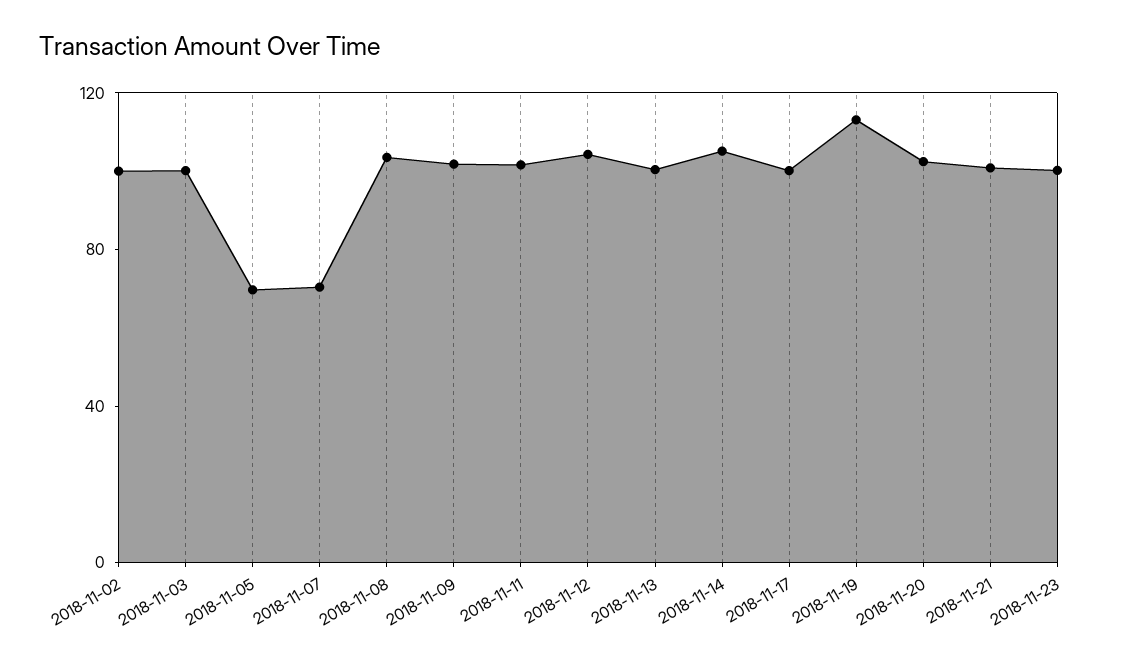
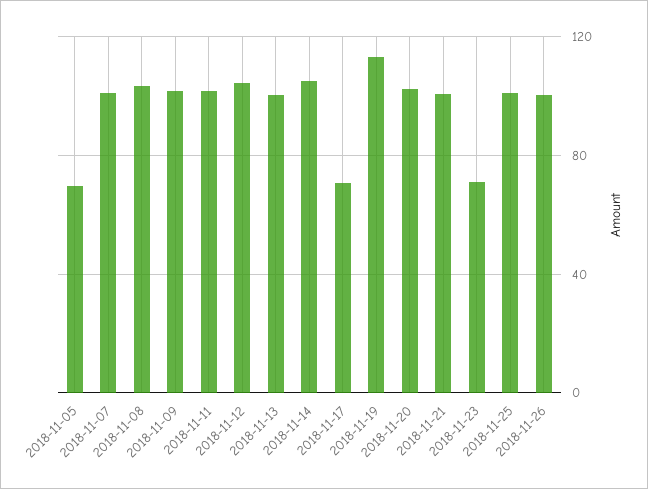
2018-11-02: 100 -> none
2018-11-03: 100 -> none
2018-11-07: 70 -> 100
2018-11-17: 100 -> 70
2018-11-23: 100 -> 70
2018-11-25: none -> 100
2018-11-26: none -> 100

